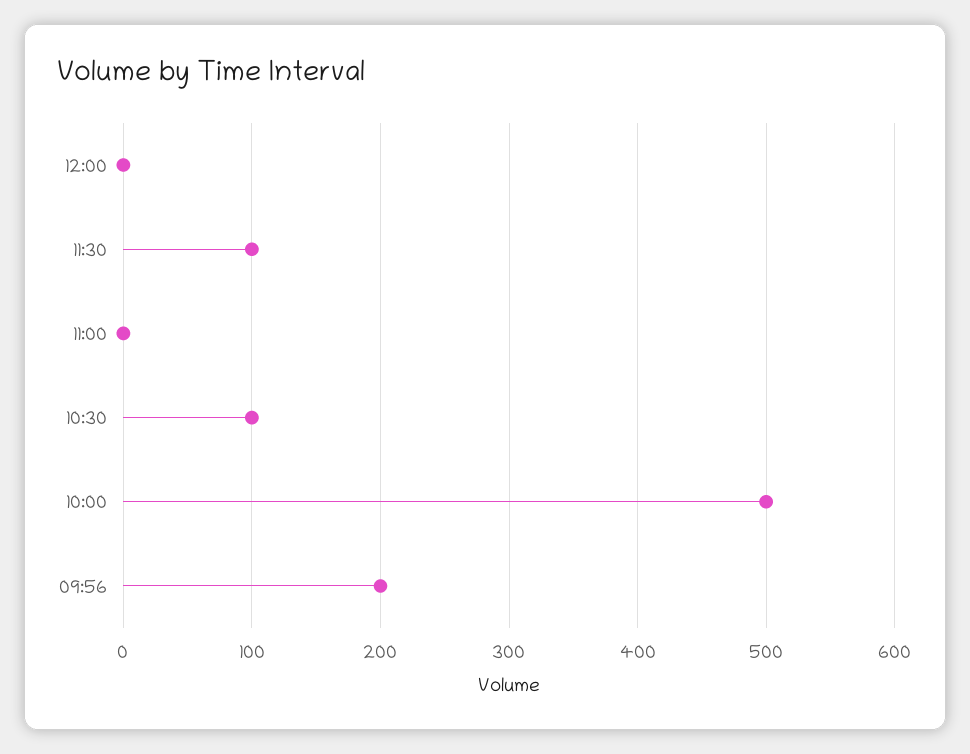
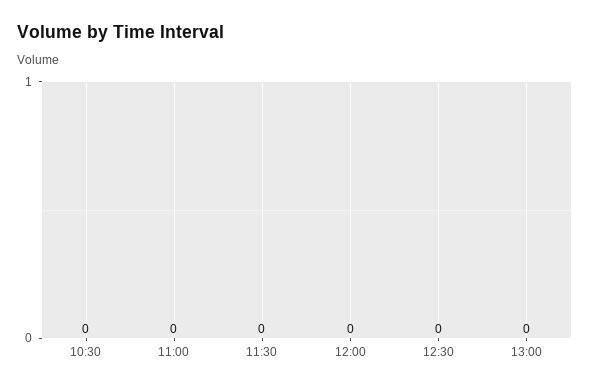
11:30: 100 -> 0
10:30: 100 -> 0
10:00: 500 -> none
09:56: 200 -> none
12:30: none -> 0
13:00: none -> 0

